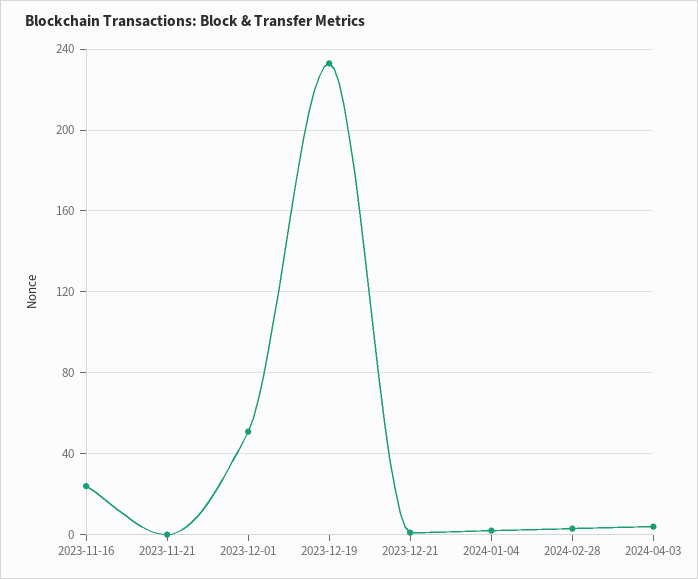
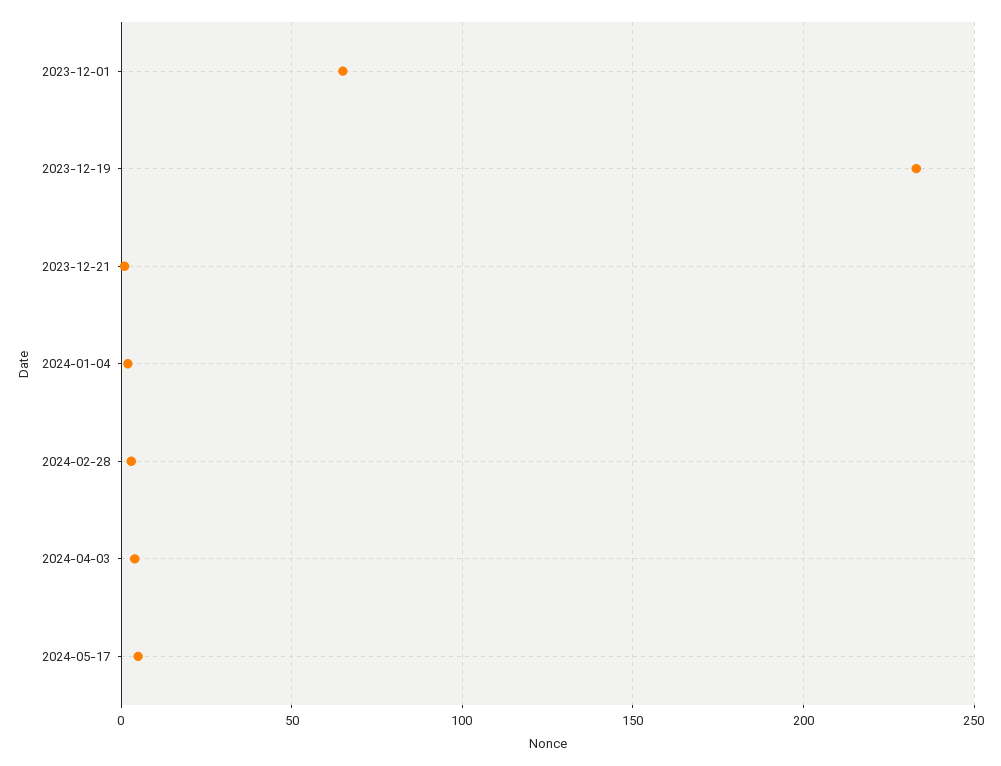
2023-11-16: 25 -> none
2023-11-21: 0 -> none
2023-12-01: 50 -> 65
2024-05-17: none -> 5

